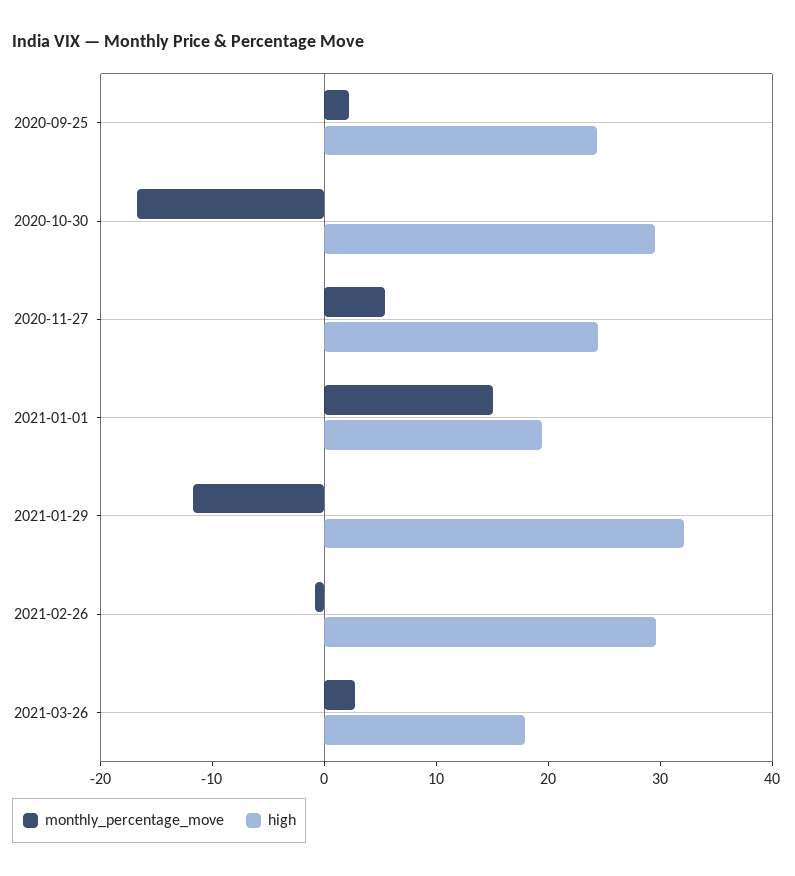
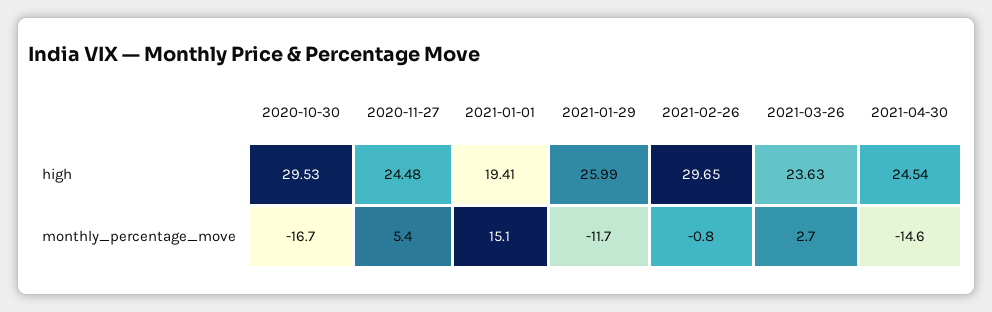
monthly_percentage_move, 2020-09-25: 2 -> none
high, 2020-09-25: 24 -> none
high, 2021-01-29: 32 -> 25.99
high, 2021-03-26: 18 -> 23.63
high, 2021-04-30: none -> 24.54
monthly_percentage_move, 2021-04-30: none -> -14.6

